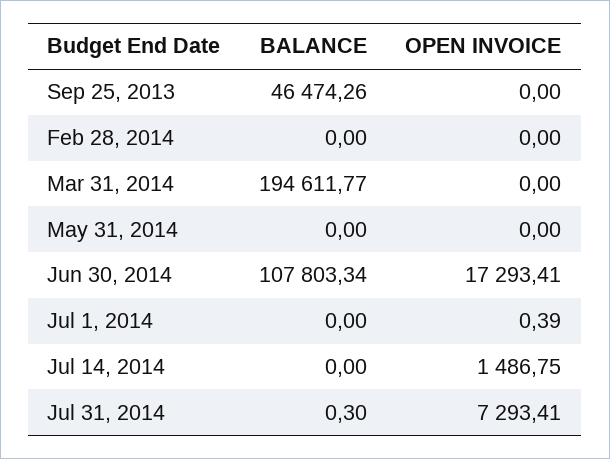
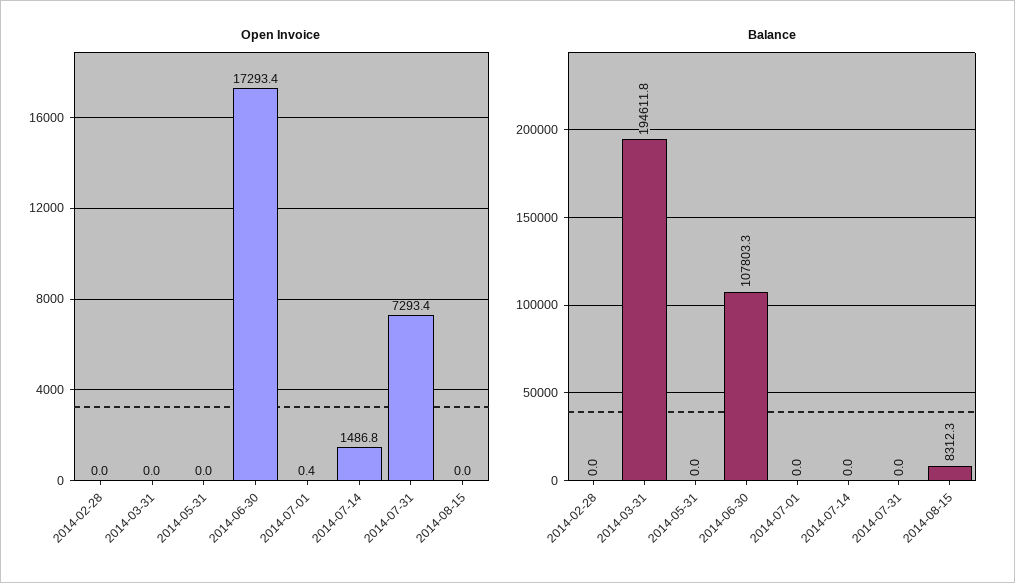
BALANCE, Sep 25, 2013: 46474.26 -> none
OPEN INVOICE, Sep 25, 2013: 0 -> none
BALANCE, Jul 31, 2014: 0.3 -> 0
OPEN INVOICE, 2014-08-15: none -> 0
BALANCE, 2014-08-15: none -> 8312.3

